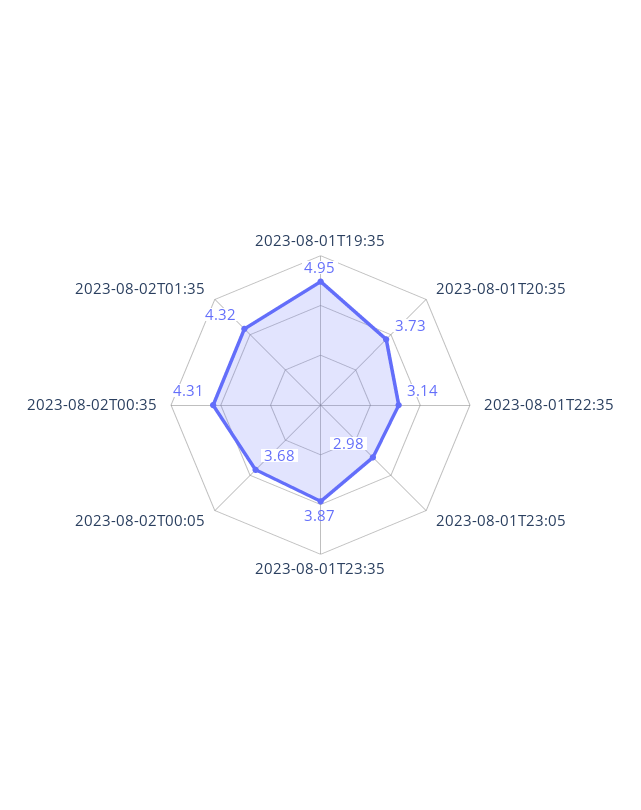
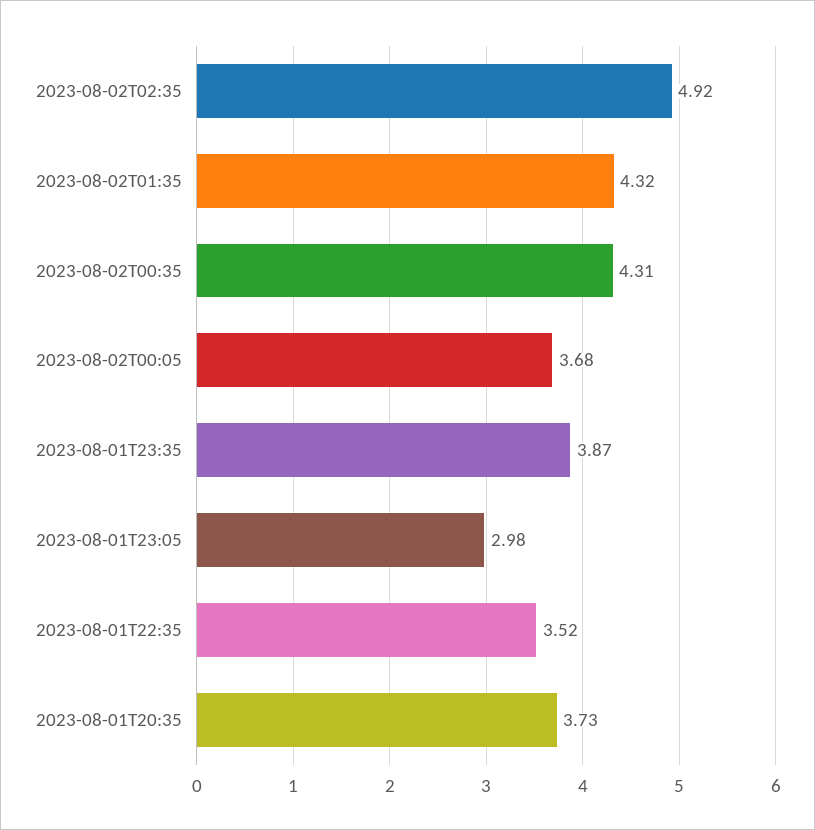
2023-08-01T19:35: 4.95 -> none
2023-08-01T22:35: 3.14 -> 3.52
2023-08-02T02:35: none -> 4.92

